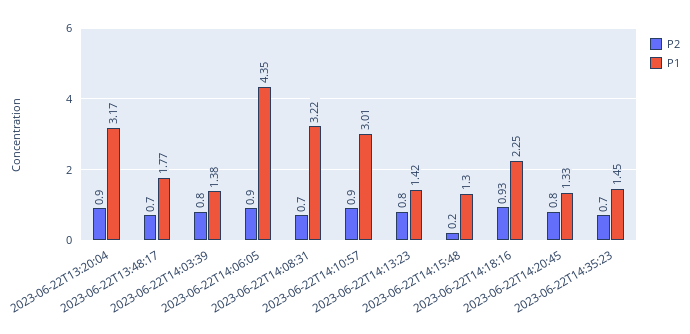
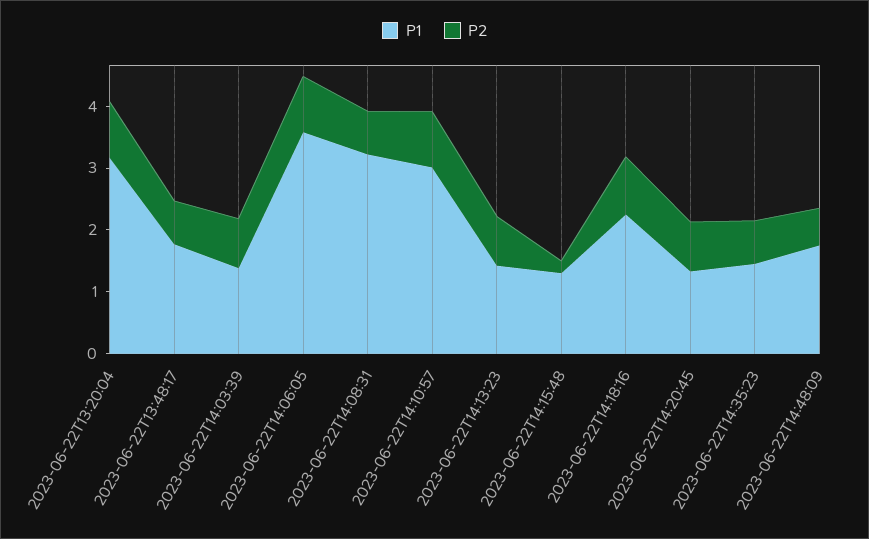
P1, 2023-06-22T14:06:05: 4.35 -> 3.6
P1, 2023-06-22T14:48:09: none -> 1.8
P2, 2023-06-22T14:48:09: none -> 0.6

